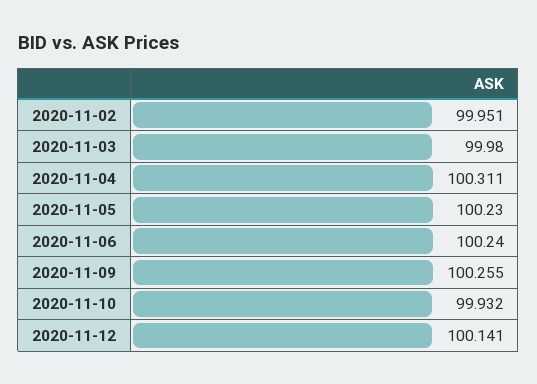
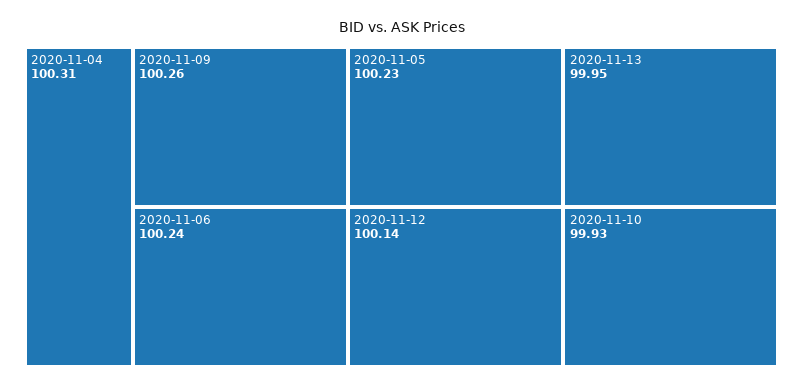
2020-11-02: 99.951 -> none
2020-11-03: 99.98 -> none
2020-11-13: none -> 99.95

